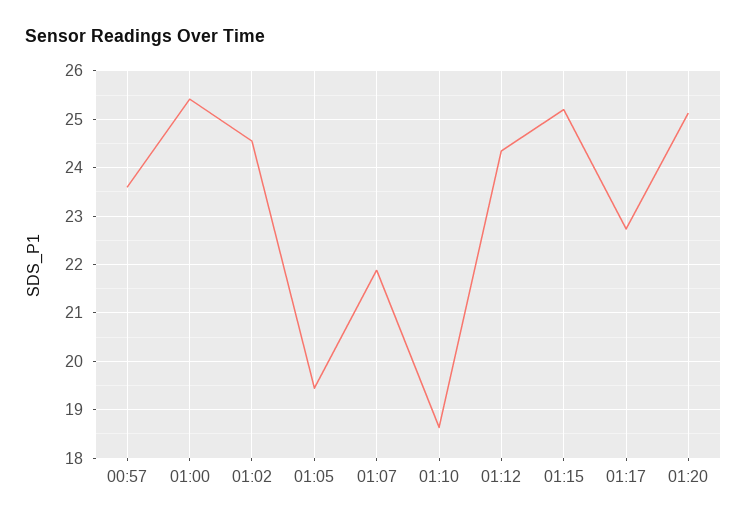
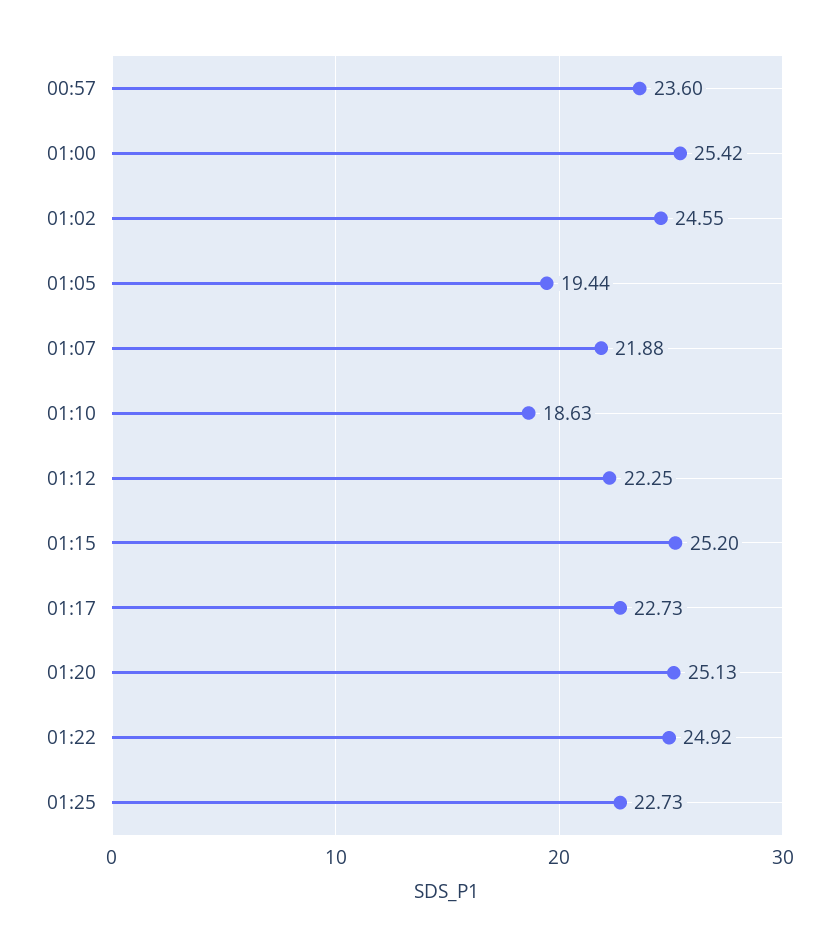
01:12: 24.4 -> 22.25
01:22: none -> 24.92
01:25: none -> 22.73

